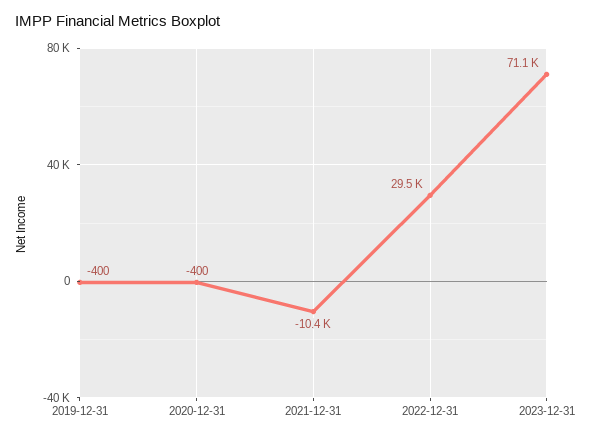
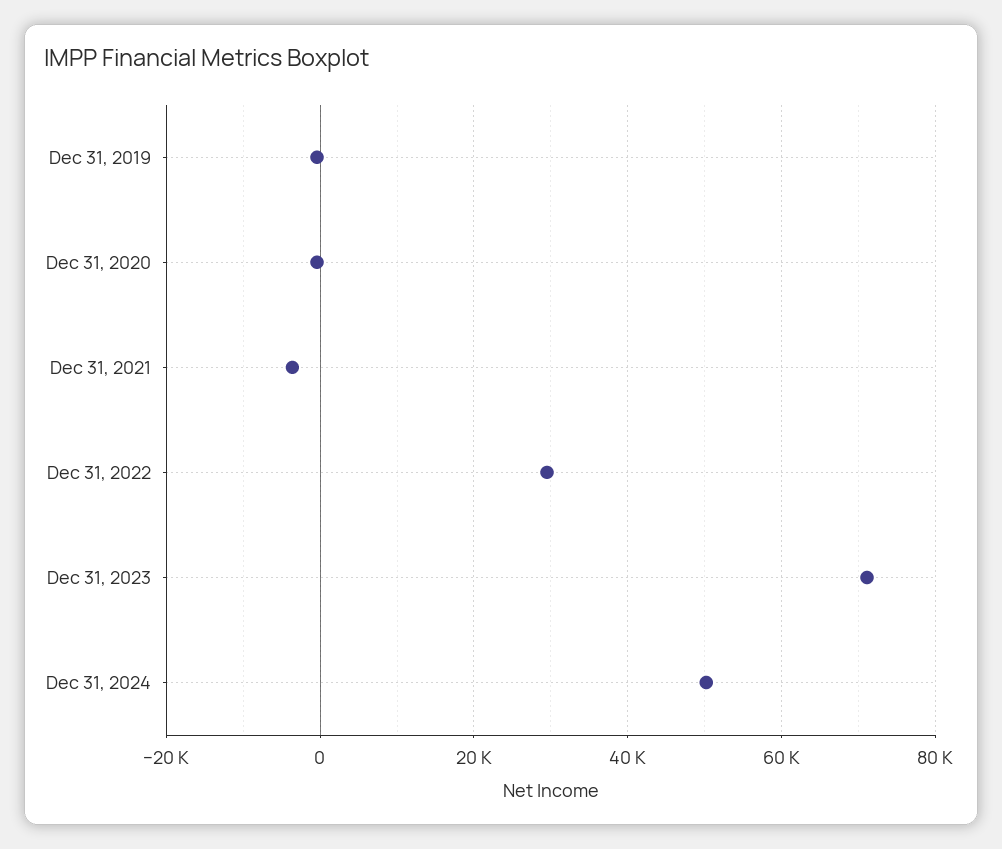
2021-12-31: -10400 -> -4000
Dec 31, 2024: none -> 50000

